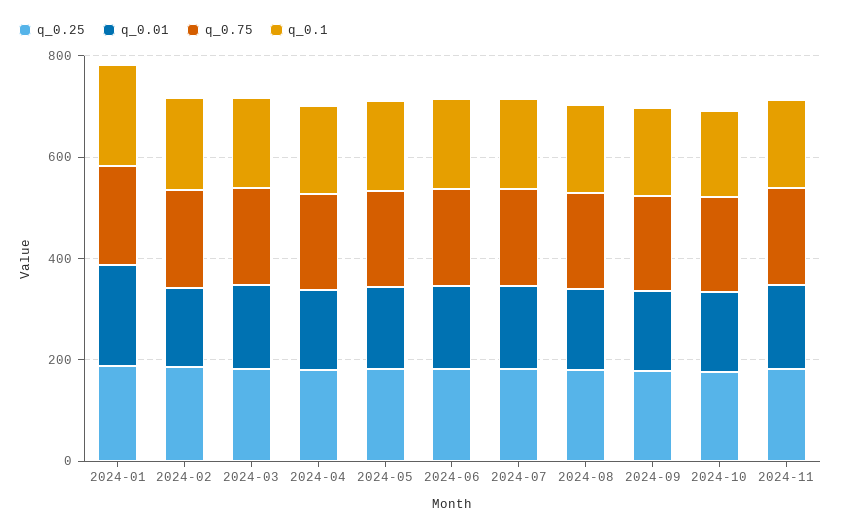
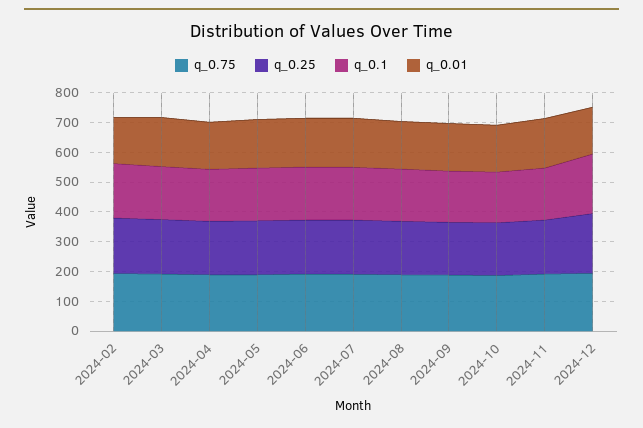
q_0.25, 2024-01: 200 -> none
q_0.01, 2024-01: 200 -> none
q_0.75, 2024-01: 200 -> none
q_0.1, 2024-01: 200 -> none
q_0.75, 2024-12: none -> 200
q_0.25, 2024-12: none -> 200
q_0.1, 2024-12: none -> 200
q_0.01, 2024-12: none -> 150

